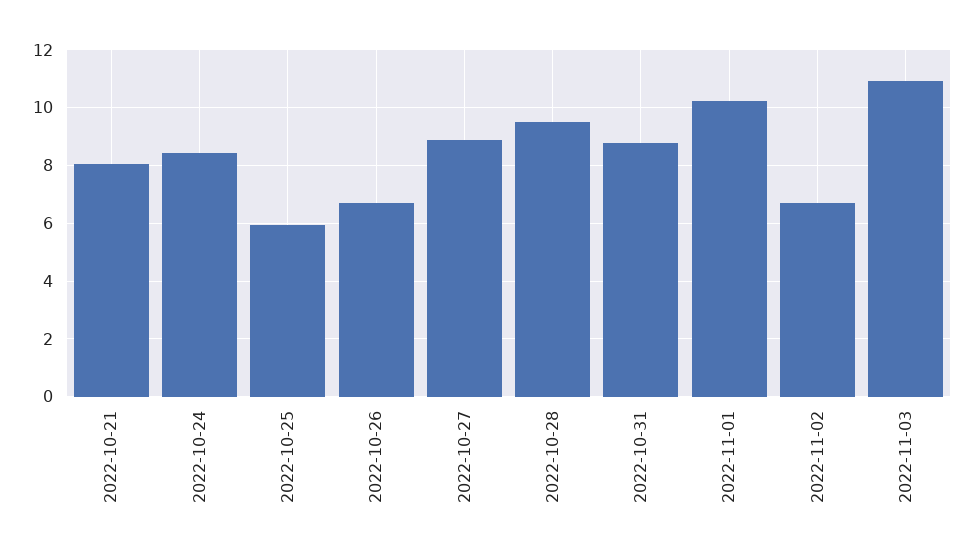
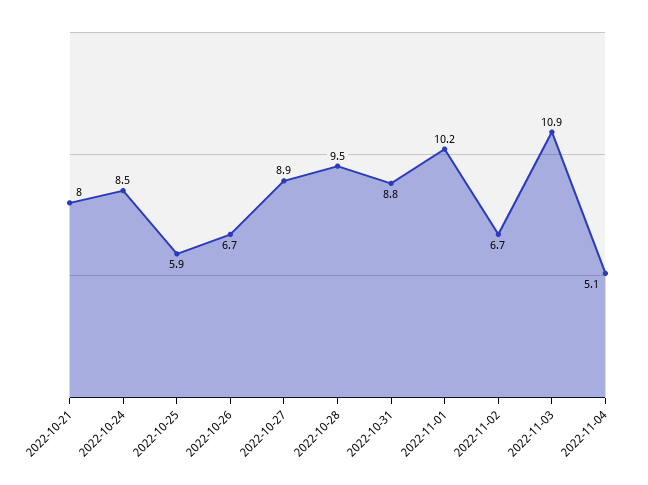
2022-11-04: none -> 5.1

